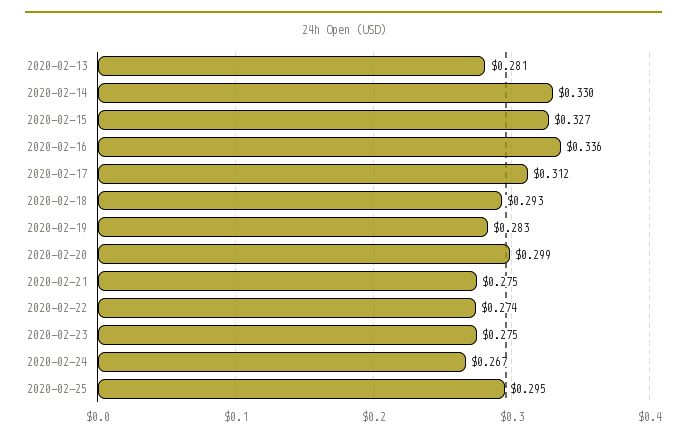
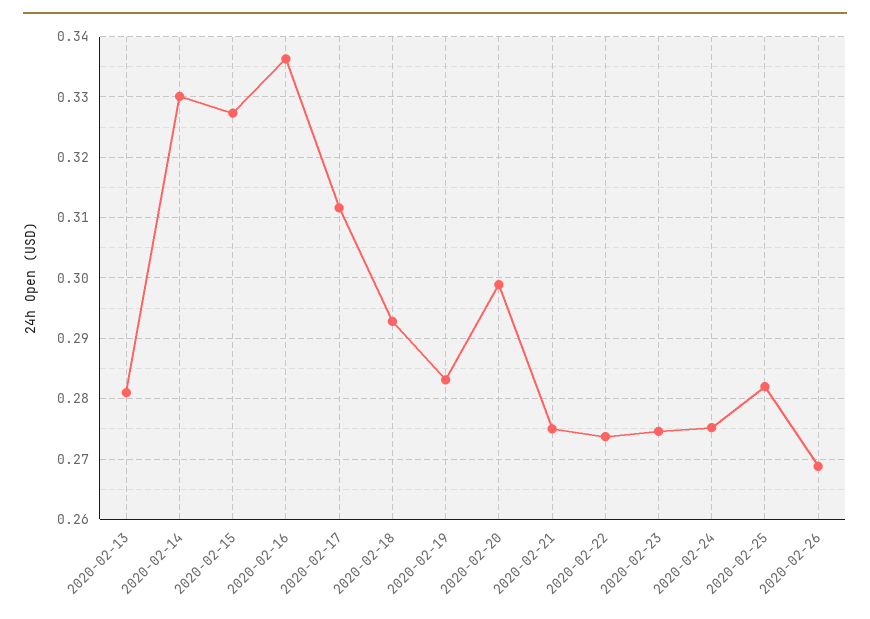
2020-02-24: 0.267 -> 0.275
2020-02-25: 0.295 -> 0.282
2020-02-26: none -> 0.269

